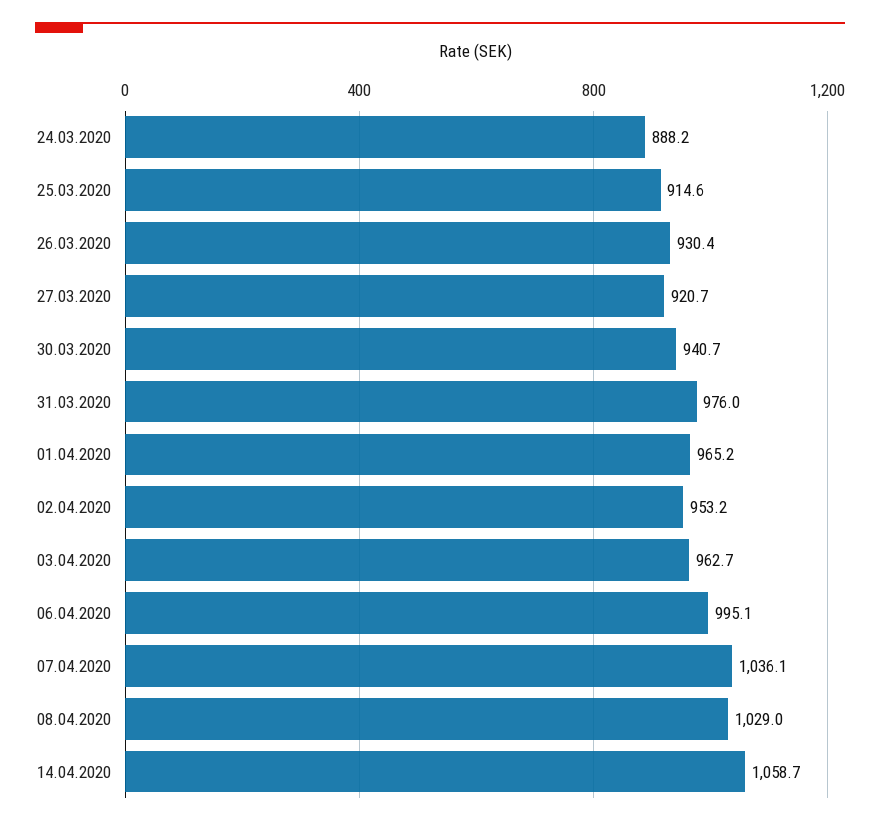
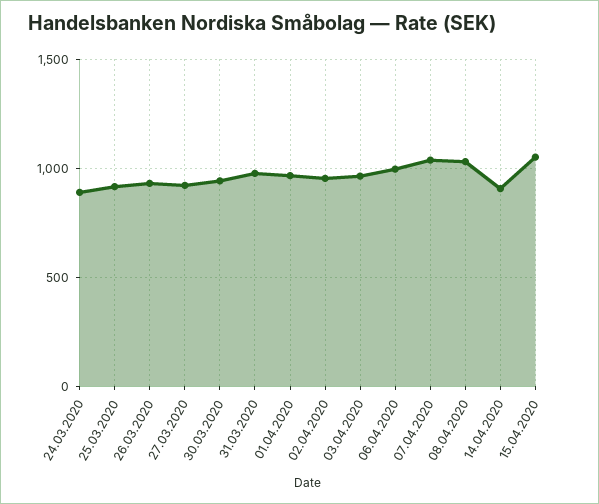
14.04.2020: 1058.7 -> 900
15.04.2020: none -> 1050

